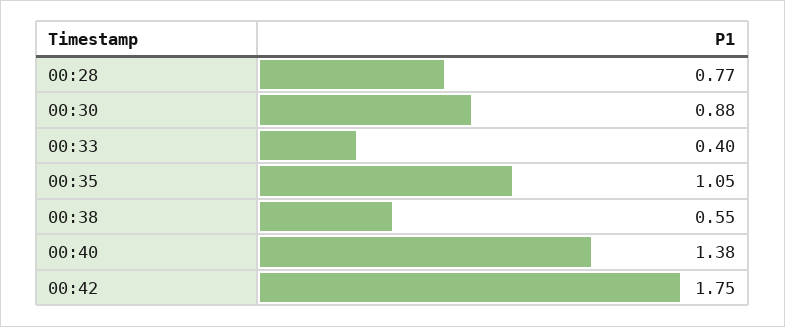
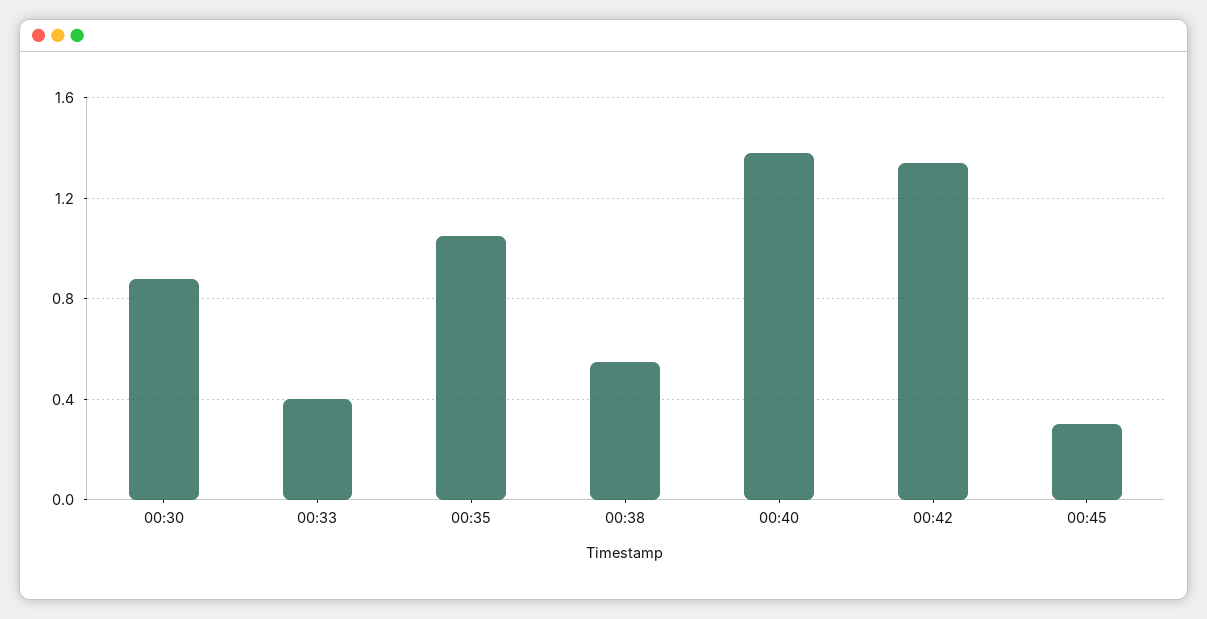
00:28: 0.77 -> none
00:42: 1.75 -> 1.35
00:45: none -> 0.3

